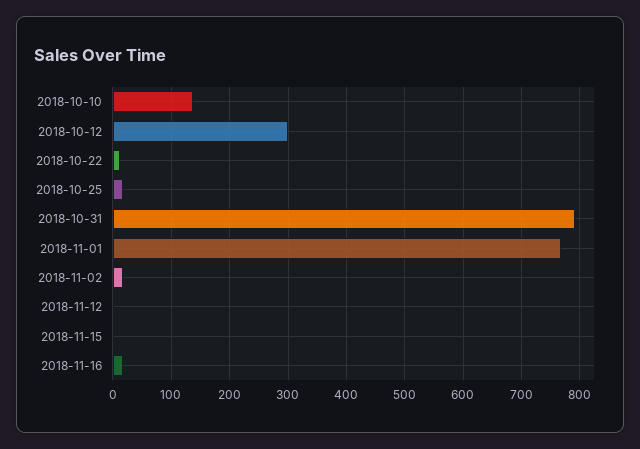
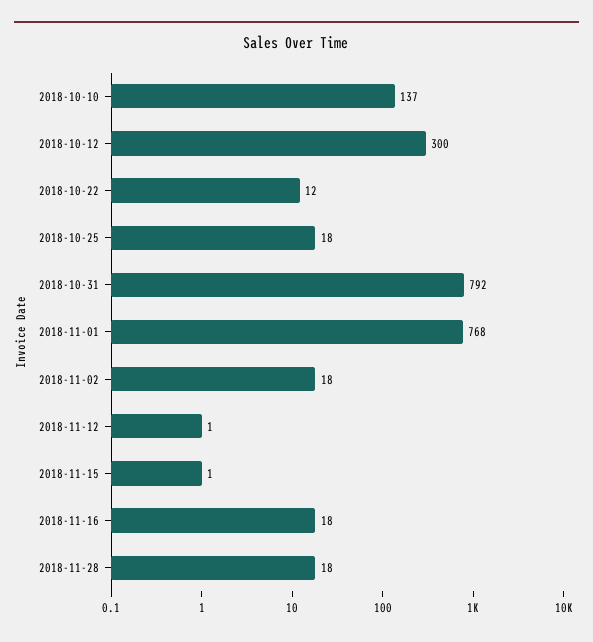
2018-11-28: none -> 18

